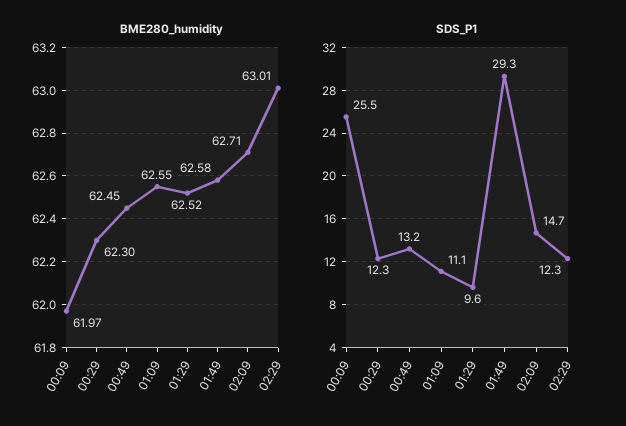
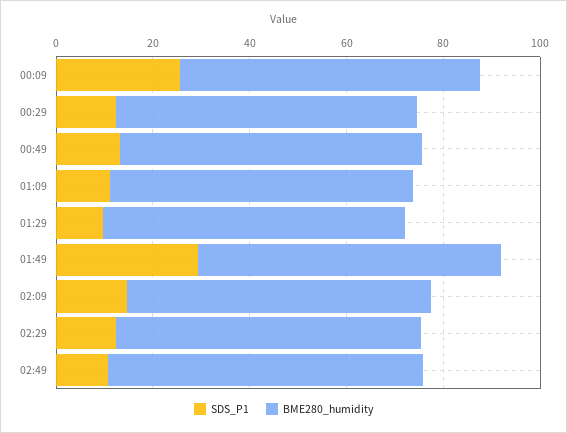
SDS_P1, 02:49: none -> 10
BME280_humidity, 02:49: none -> 65

